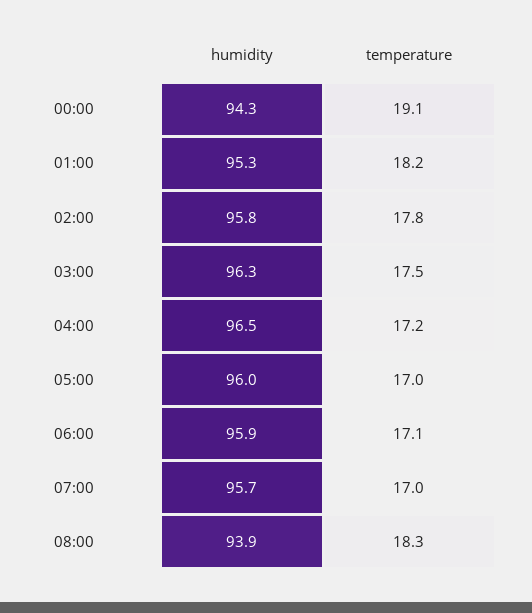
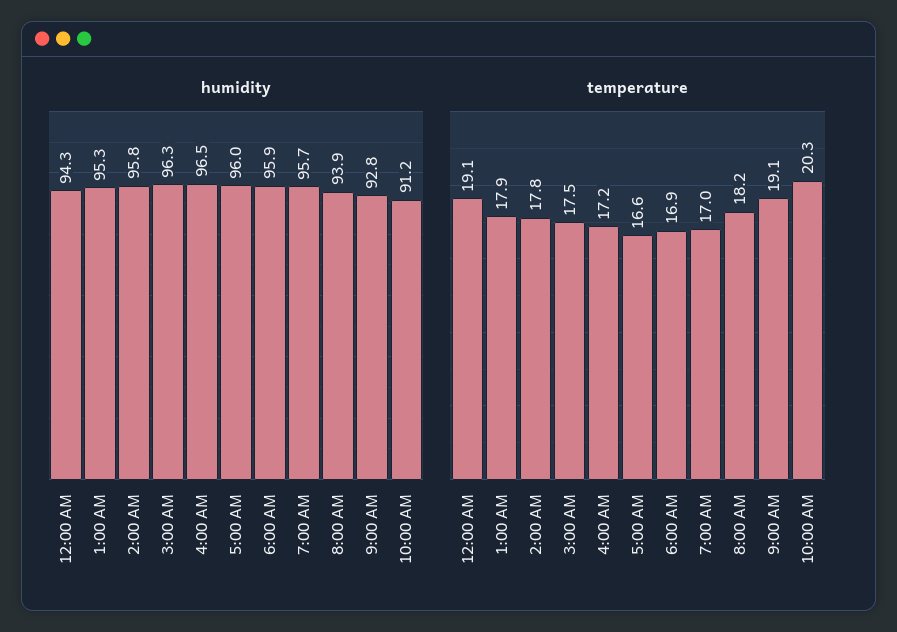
temperature, 01:00: 18.2 -> 17.9
temperature, 05:00: 17 -> 16.6
temperature, 06:00: 17.1 -> 16.9
temperature, 08:00: 18.3 -> 18.2
humidity, 9:00 AM: none -> 92.8
humidity, 10:00 AM: none -> 91.2
temperature, 9:00 AM: none -> 19.1
temperature, 10:00 AM: none -> 20.3

